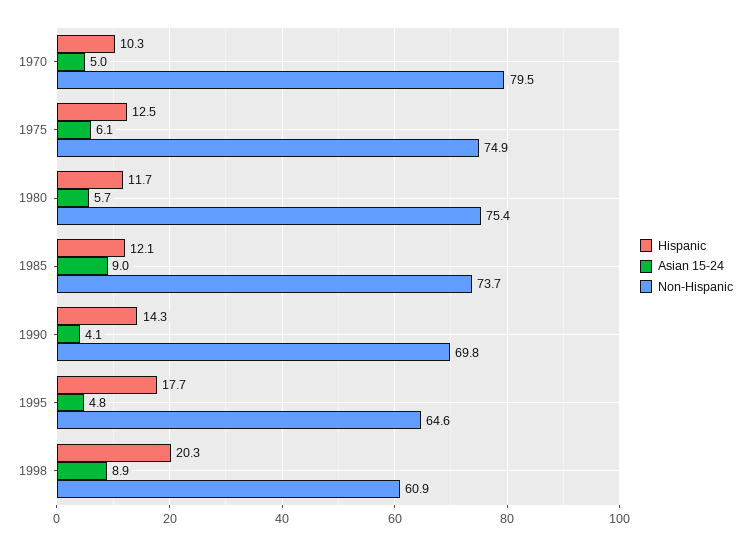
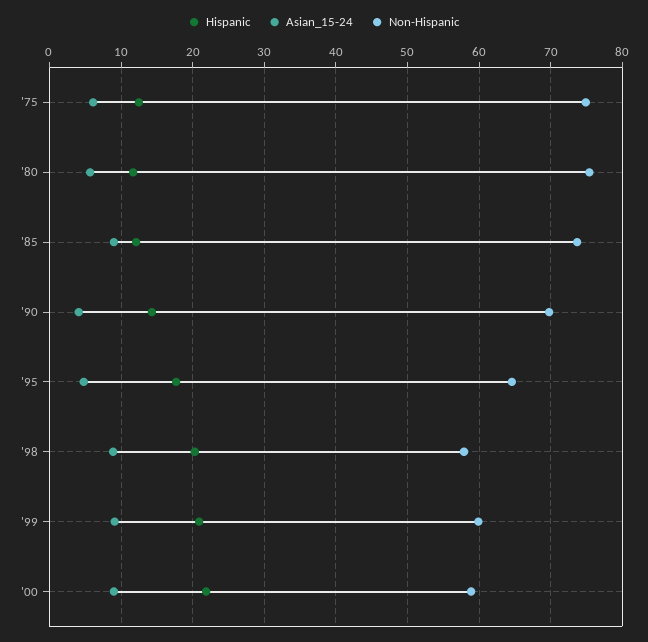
Hispanic, 1970: 10.3 -> none
Asian 15-24, 1970: 5 -> none
Non-Hispanic, 1970: 79.5 -> none
Non-Hispanic, 1998: 60.9 -> 58
Hispanic, '99: none -> 21
Asian 15-24, '99: none -> 9
Non-Hispanic, '99: none -> 60
Hispanic, '00: none -> 22
Asian 15-24, '00: none -> 9
Non-Hispanic, '00: none -> 59

